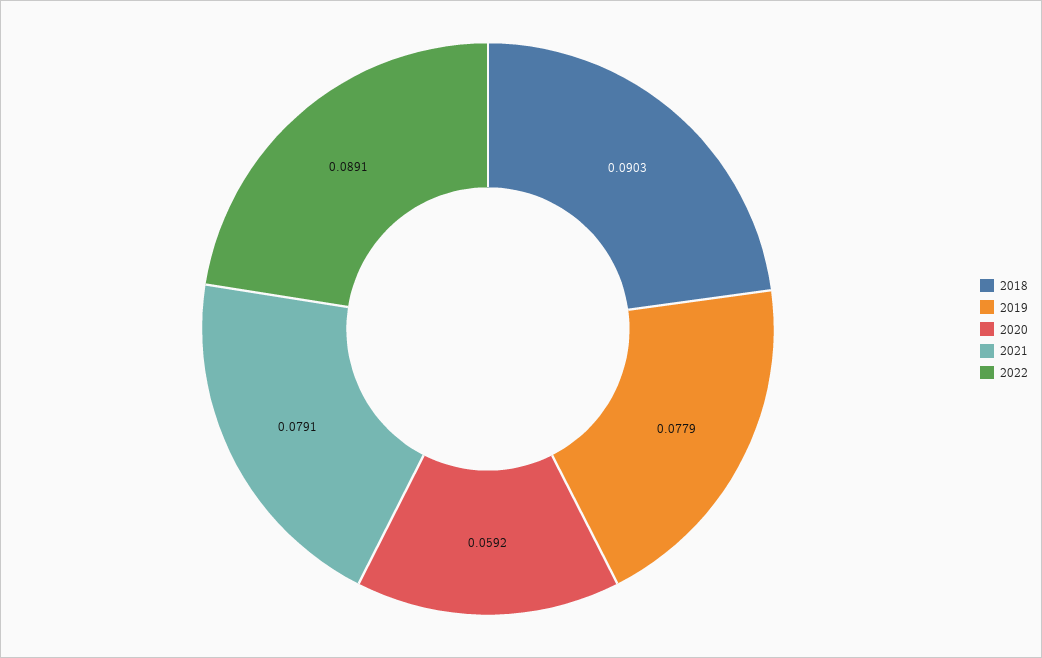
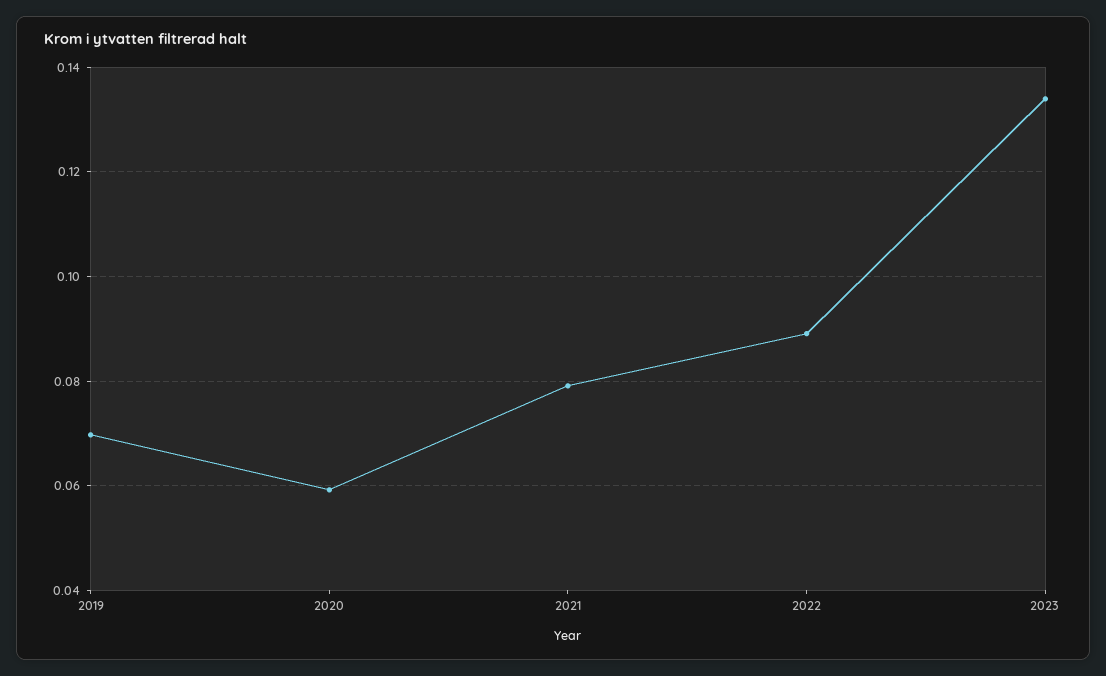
2018: 0.0903 -> none
2019: 0.0779 -> 0.07
2023: none -> 0.134

